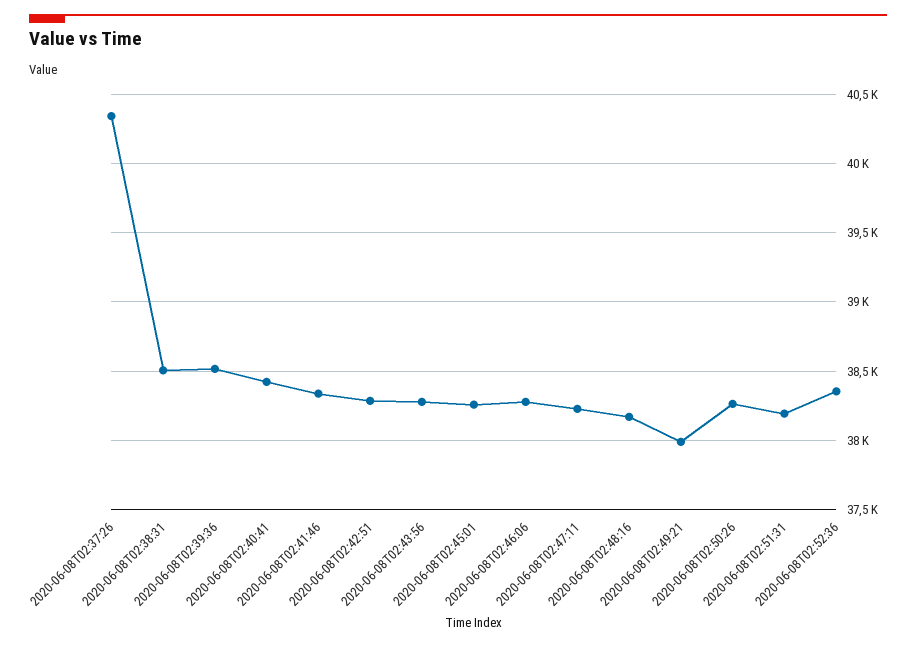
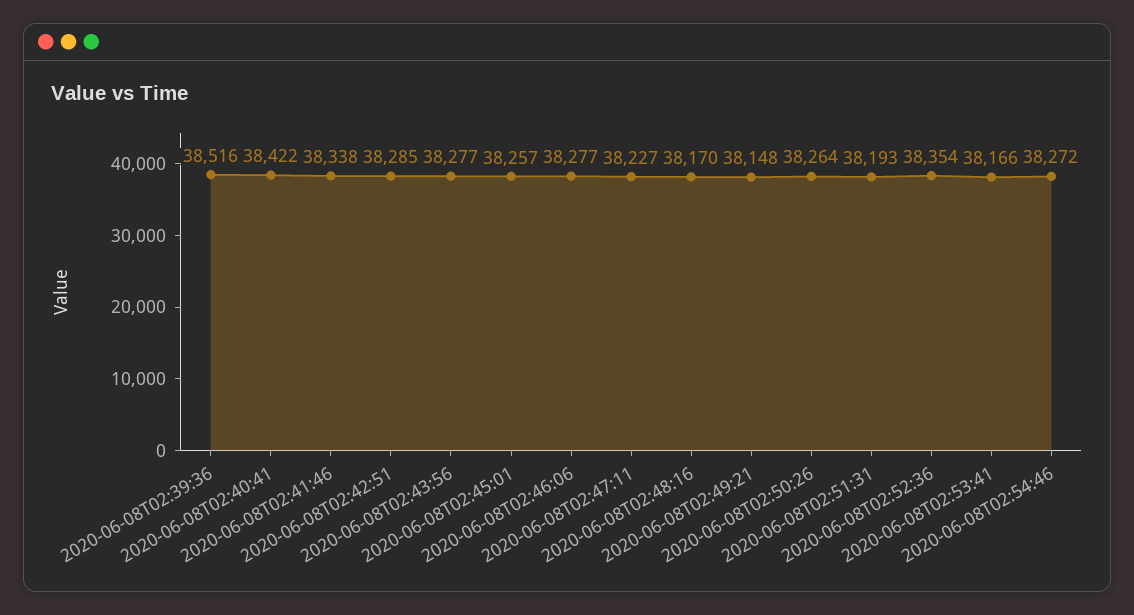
2020-06-08T02:37:26: 40350 -> none
2020-06-08T02:38:31: 38500 -> none
2020-06-08T02:49:21: 38000 -> 38148
2020-06-08T02:53:41: none -> 38166
2020-06-08T02:54:46: none -> 38272

